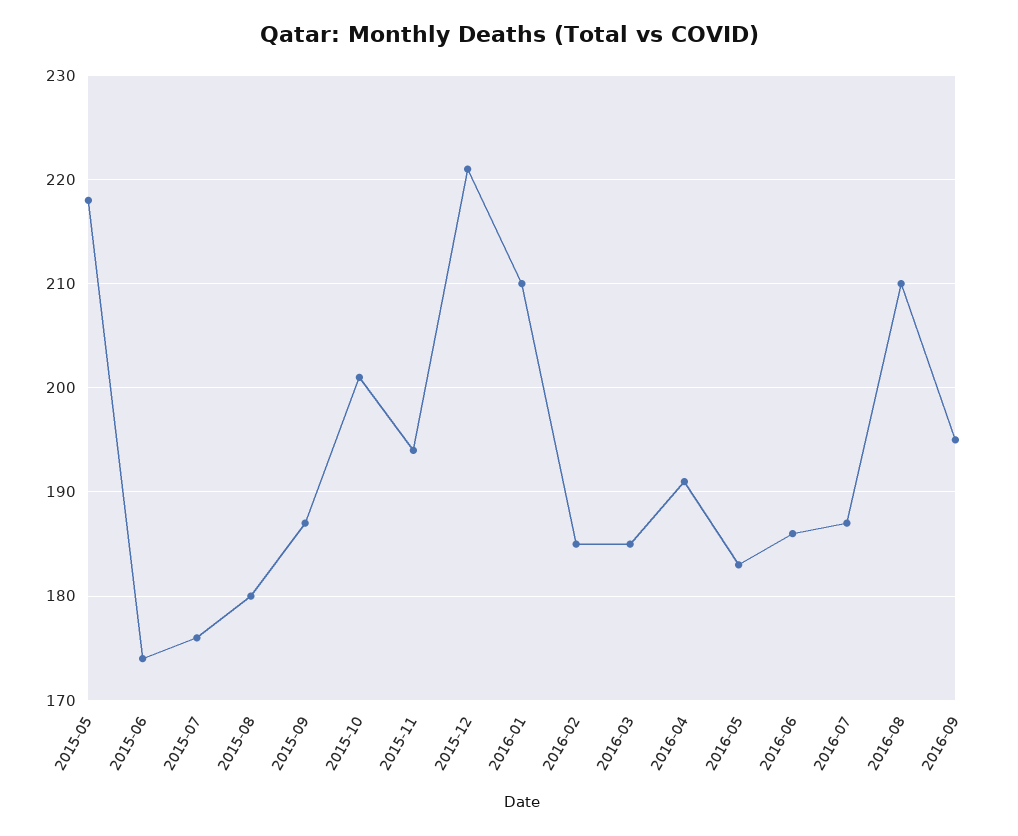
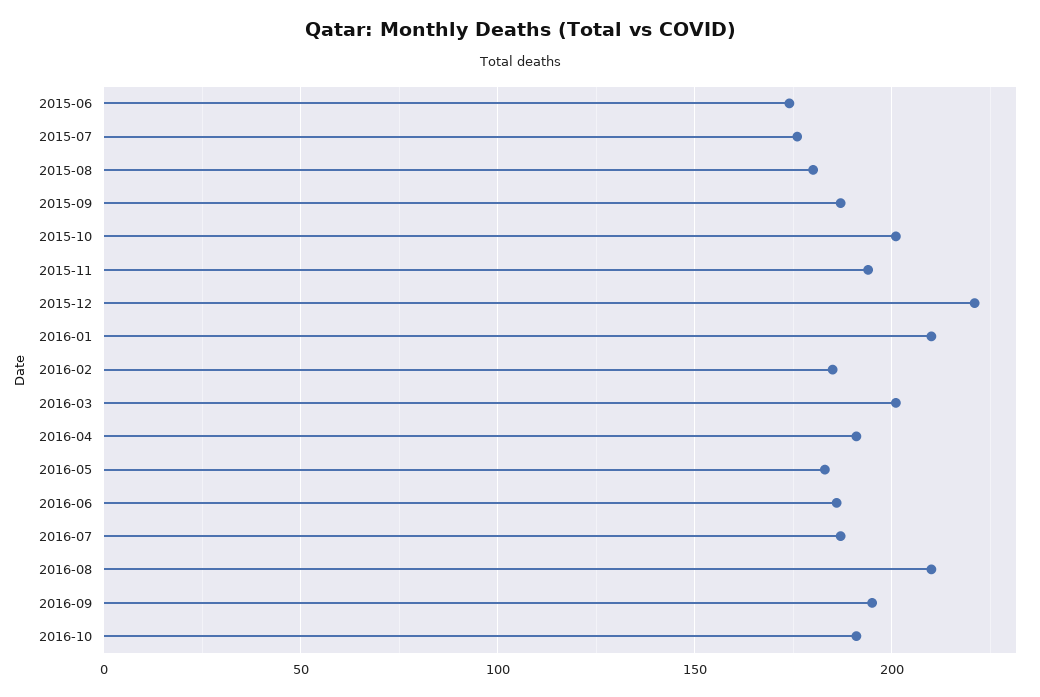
2015-05: 218 -> none
2016-03: 185 -> 200
2016-10: none -> 190

